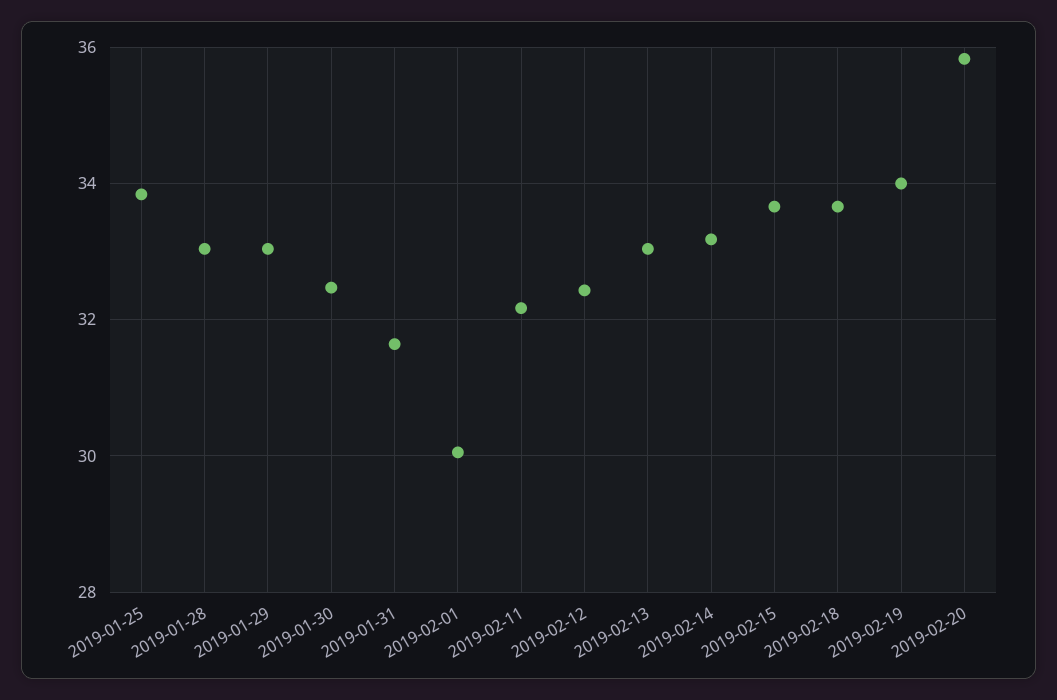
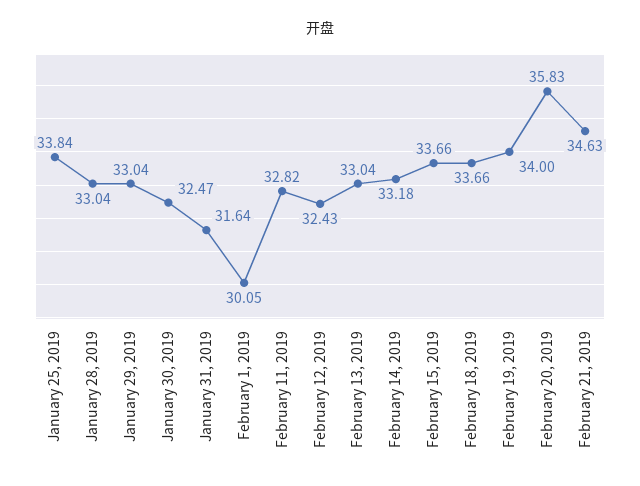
2019-02-11: 32.2 -> 32.82
February 21, 2019: none -> 34.63

